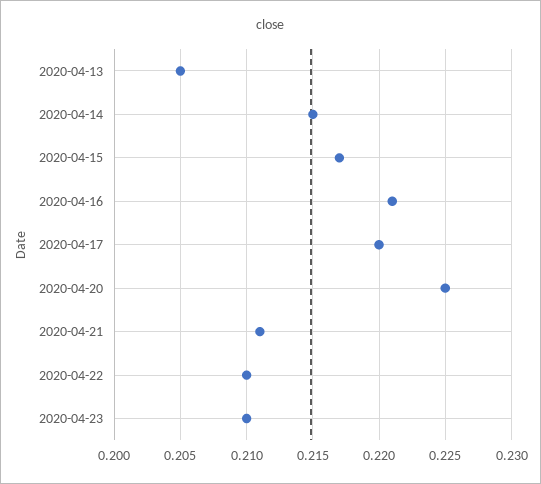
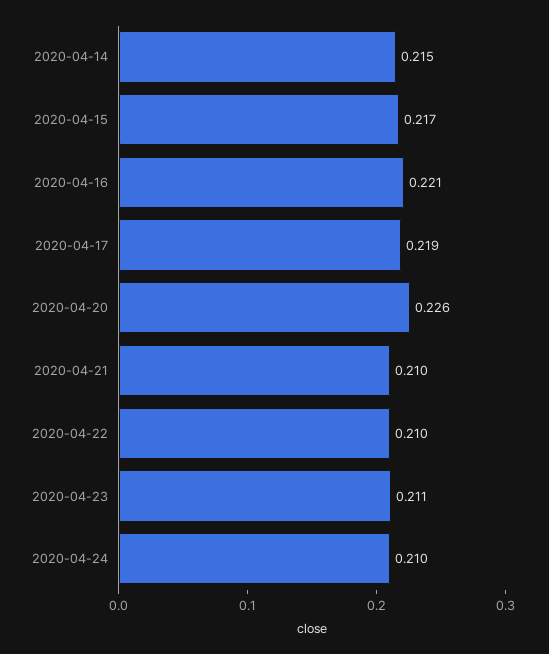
2020-04-13: 0.205 -> none
2020-04-17: 0.22 -> 0.219
2020-04-20: 0.225 -> 0.226
2020-04-21: 0.211 -> 0.21
2020-04-23: 0.21 -> 0.211
2020-04-24: none -> 0.21

